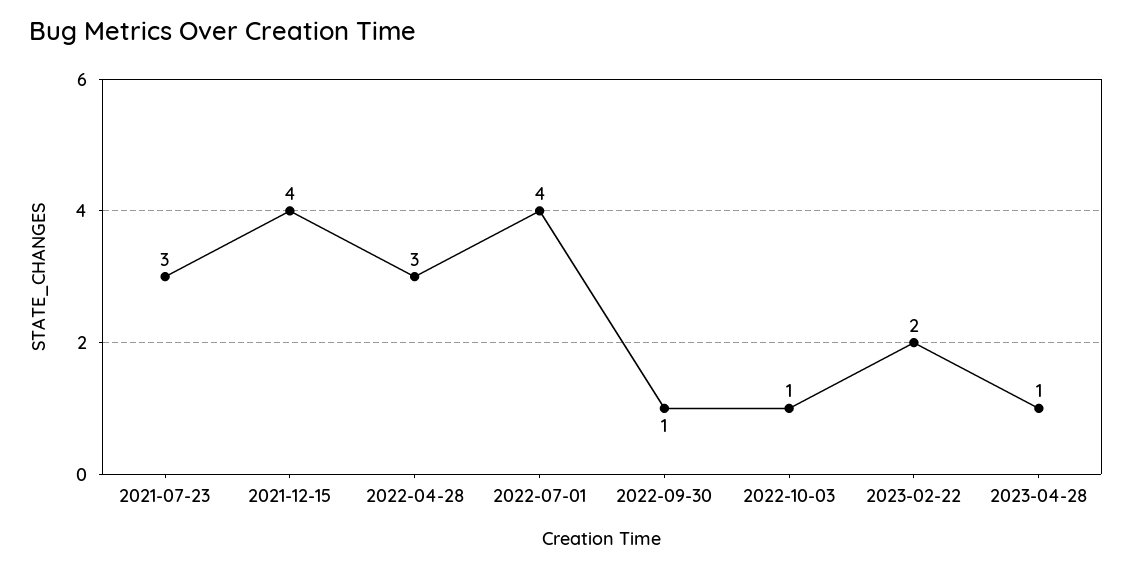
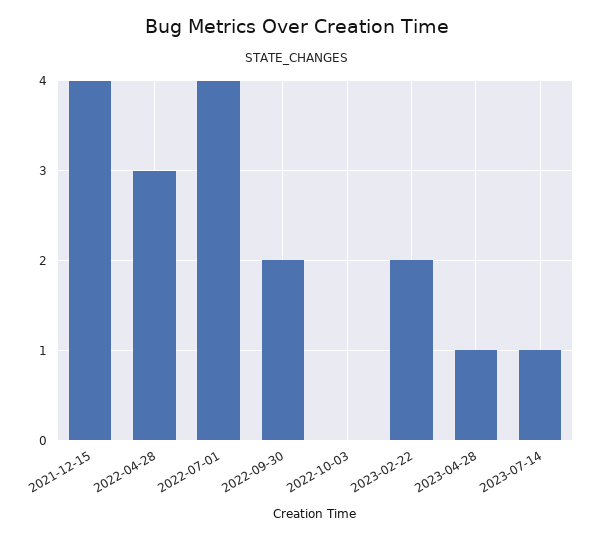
2021-07-23: 3 -> none
2022-09-30: 1 -> 2
2022-10-03: 1 -> 0
2023-07-14: none -> 1

